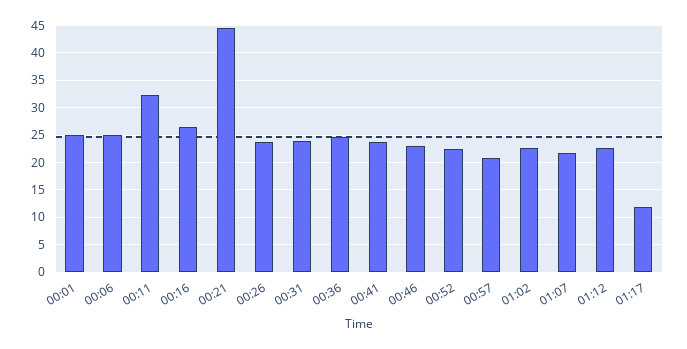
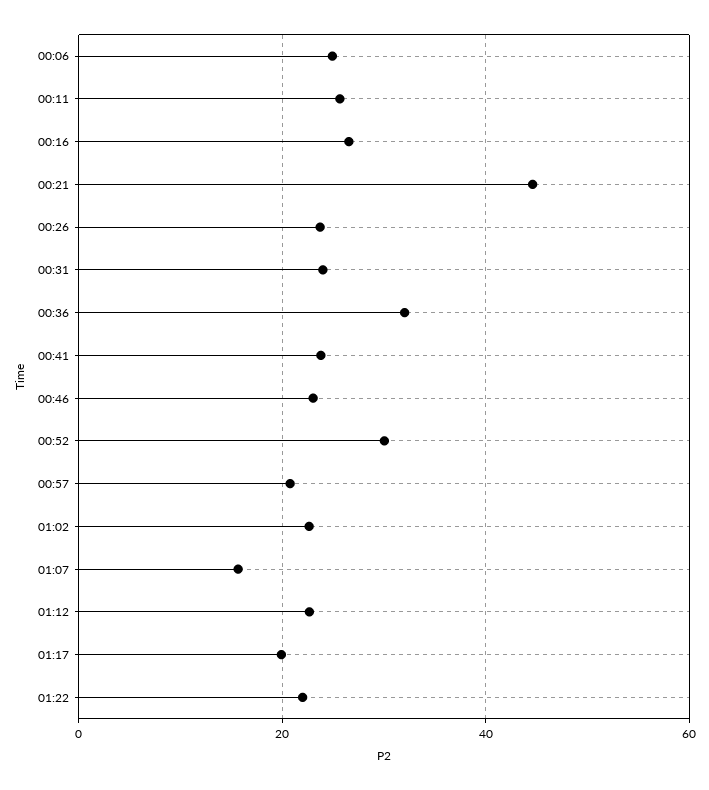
00:01: 25 -> none
00:11: 32.5 -> 26
00:36: 25 -> 32
00:52: 22.5 -> 30
01:07: 22.5 -> 16
01:17: 12.5 -> 20
01:22: none -> 22

